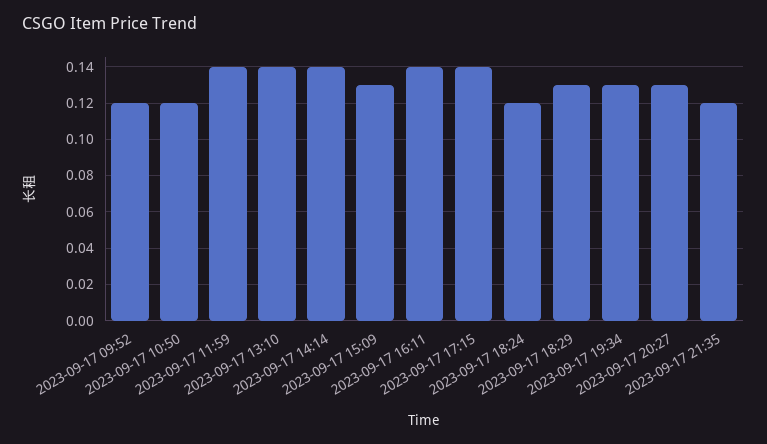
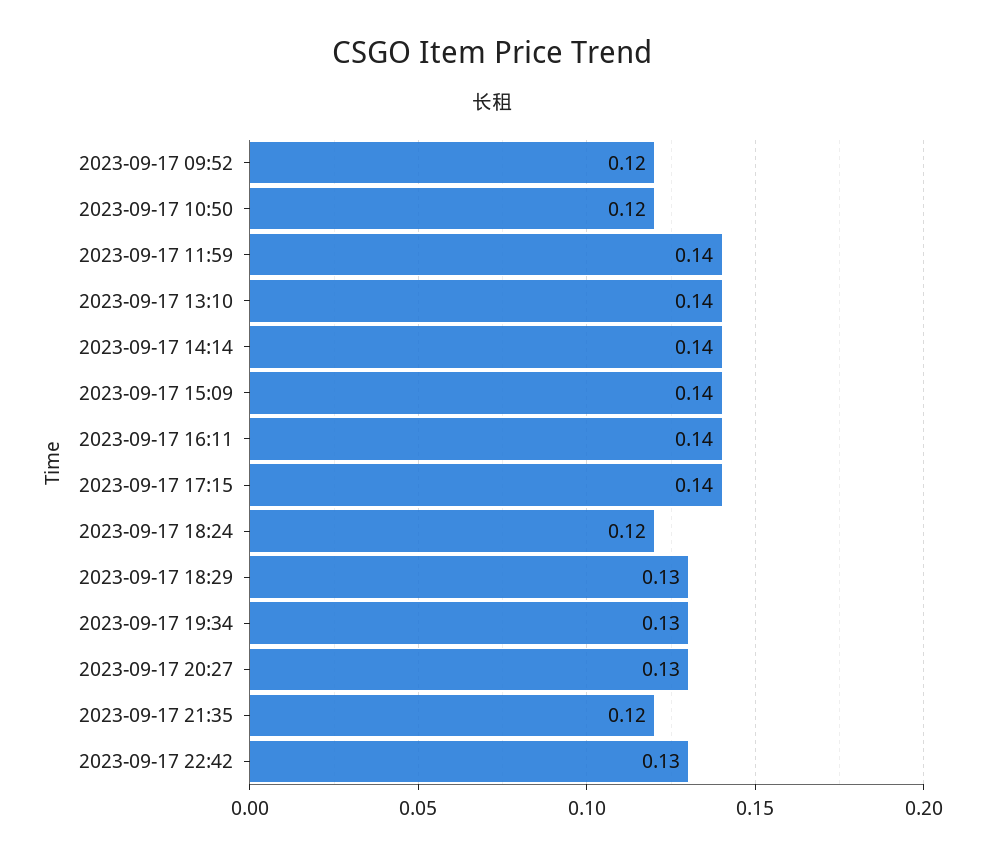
2023-09-17 15:09: 0.13 -> 0.14
2023-09-17 22:42: none -> 0.13

